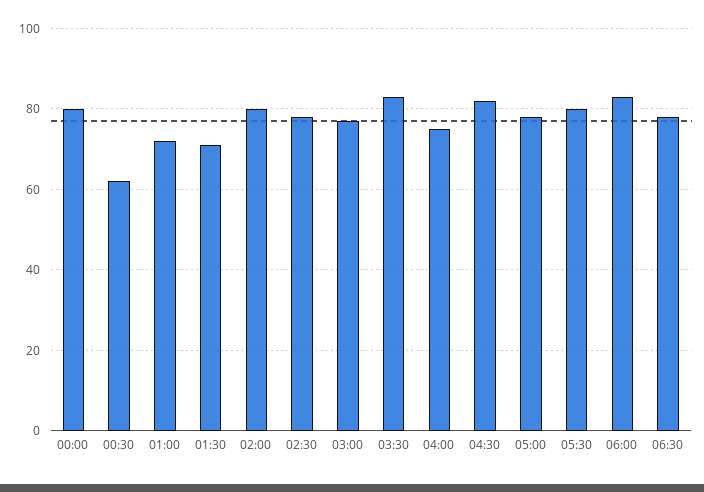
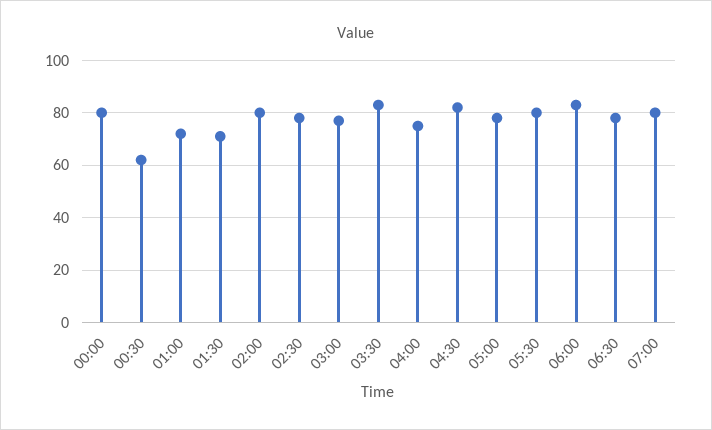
07:00: none -> 80

